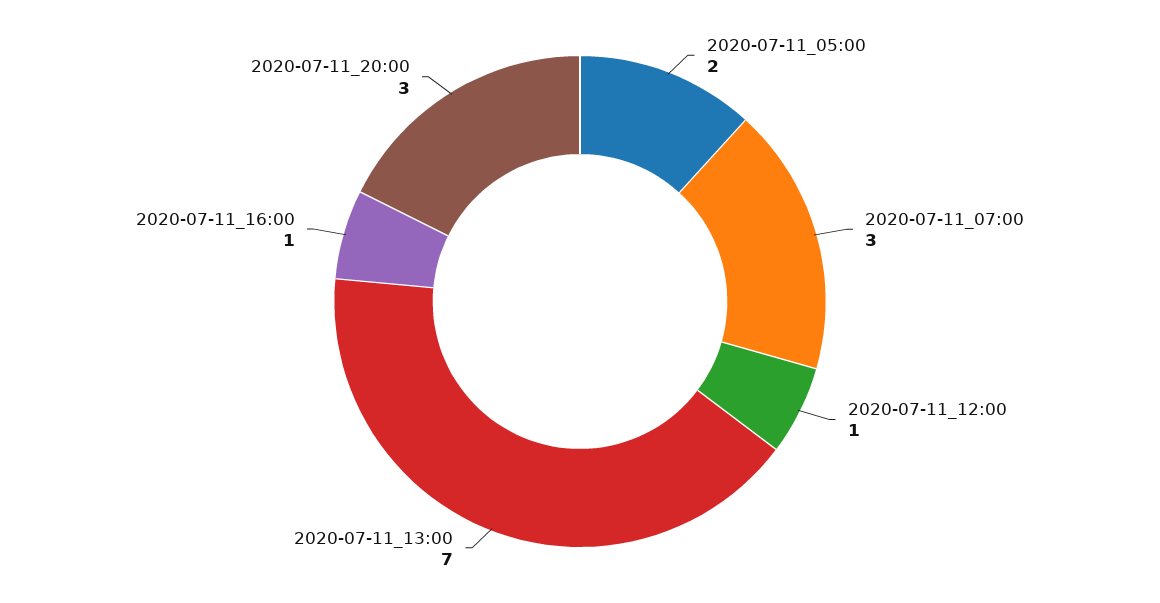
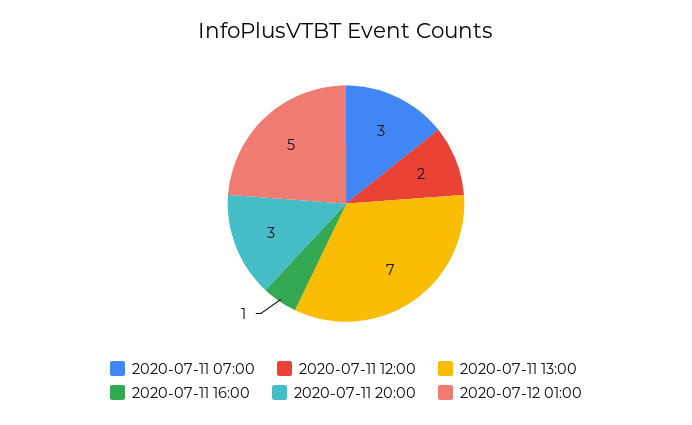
2020-07-11_05:00: 2 -> none
2020-07-11_12:00: 1 -> 2
2020-07-12 01:00: none -> 5

